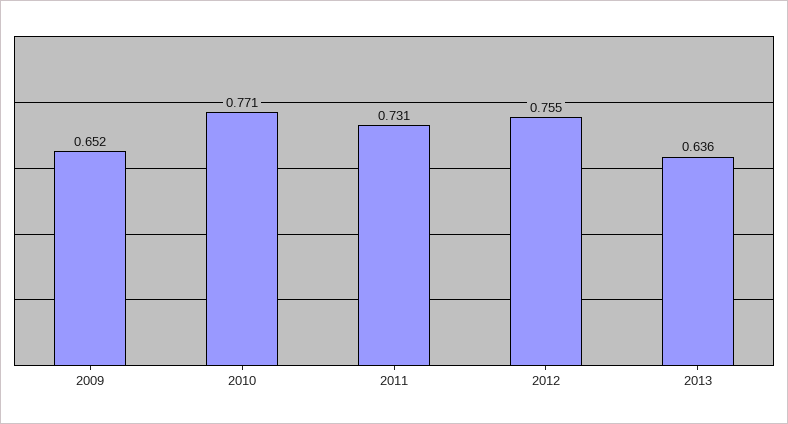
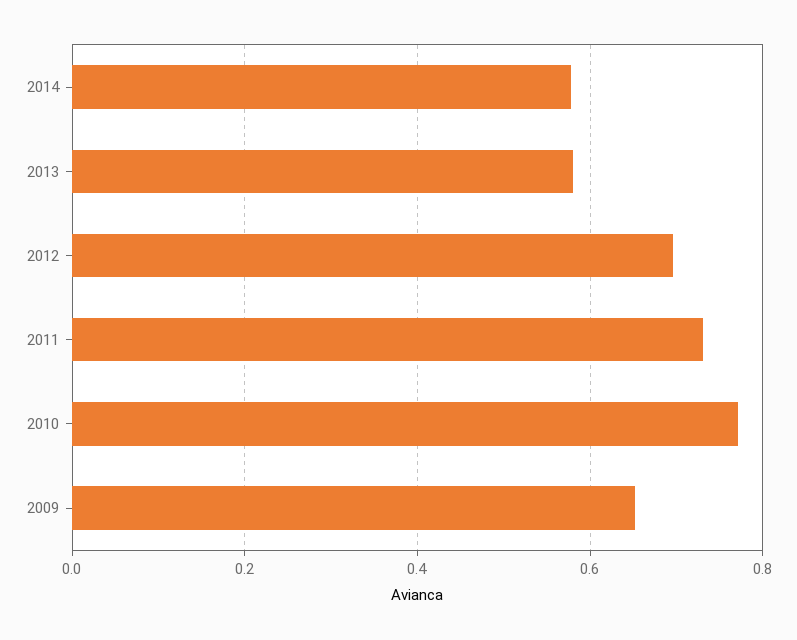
2012: 0.755 -> 0.7
2013: 0.636 -> 0.58
2014: none -> 0.58

